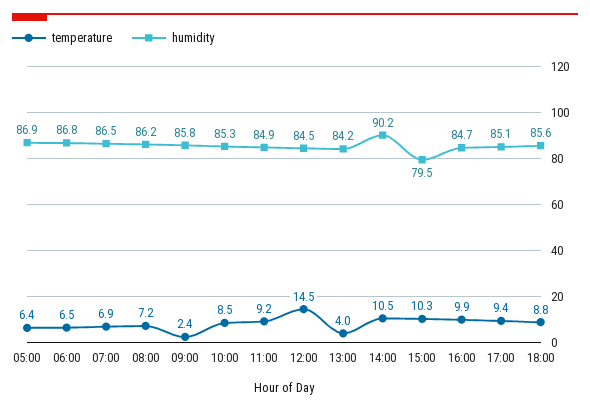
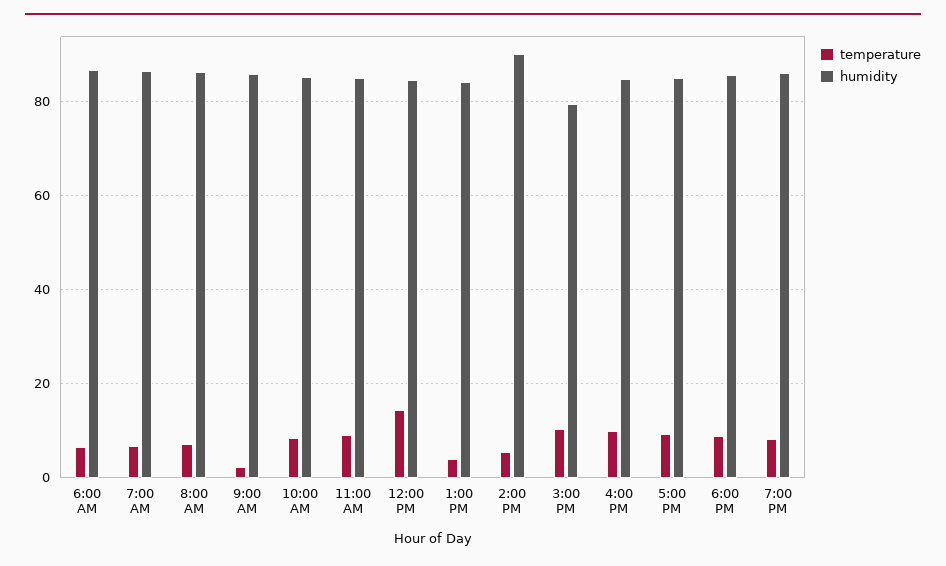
temperature, 05:00: 6.4 -> none
humidity, 05:00: 86.9 -> none
temperature, 14:00: 10.5 -> 6
temperature, 7:00 PM: none -> 8
humidity, 7:00 PM: none -> 86

